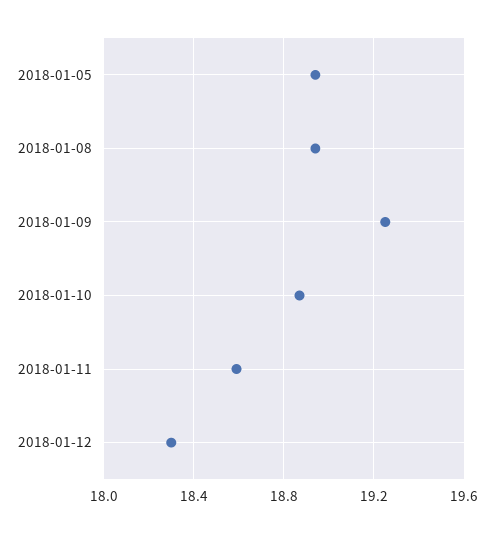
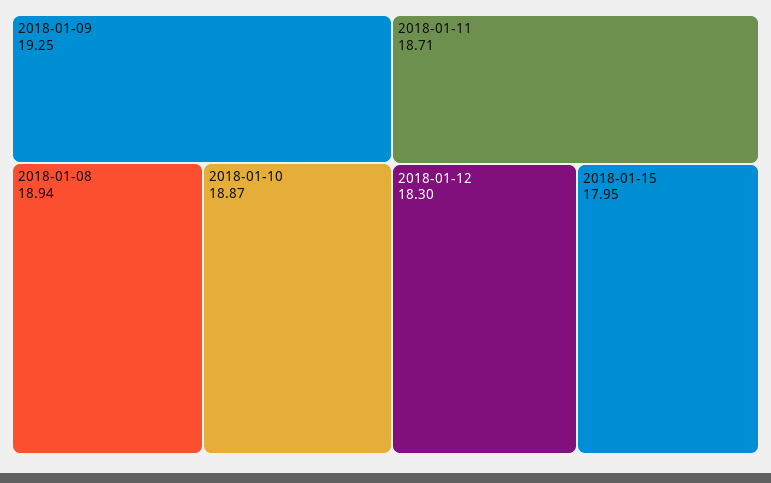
2018-01-05: 18.95 -> none
2018-01-11: 18.6 -> 18.71
2018-01-15: none -> 17.95

